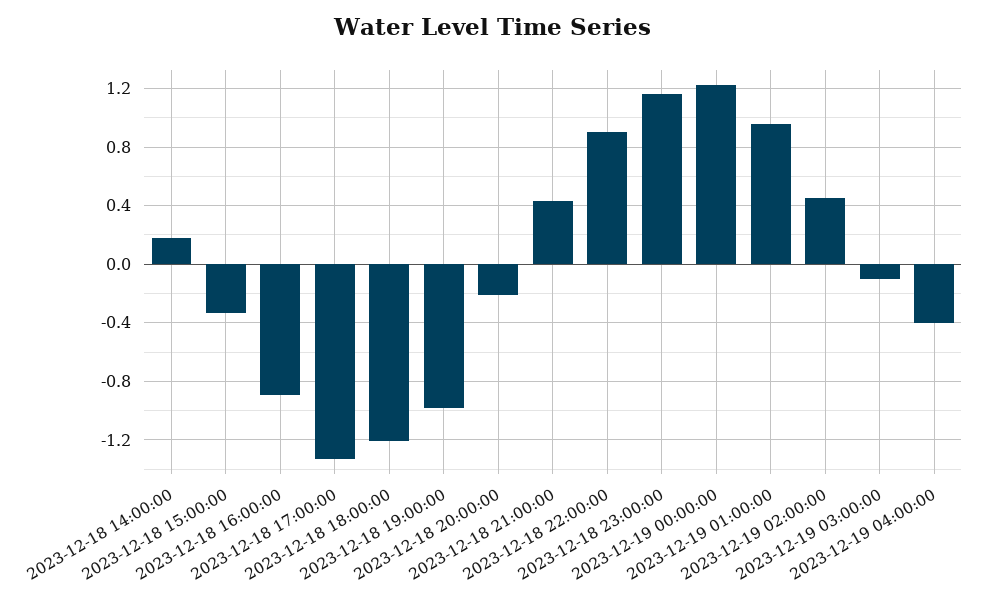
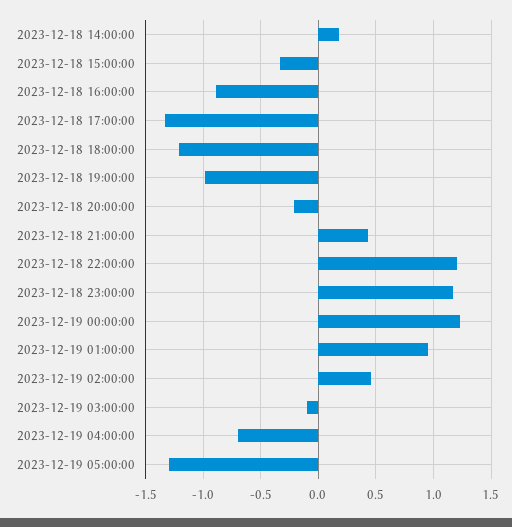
2023-12-18 22:00:00: 0.9 -> 1.2
2023-12-19 04:00:00: -0.4 -> -0.7
2023-12-19 05:00:00: none -> -1.3

